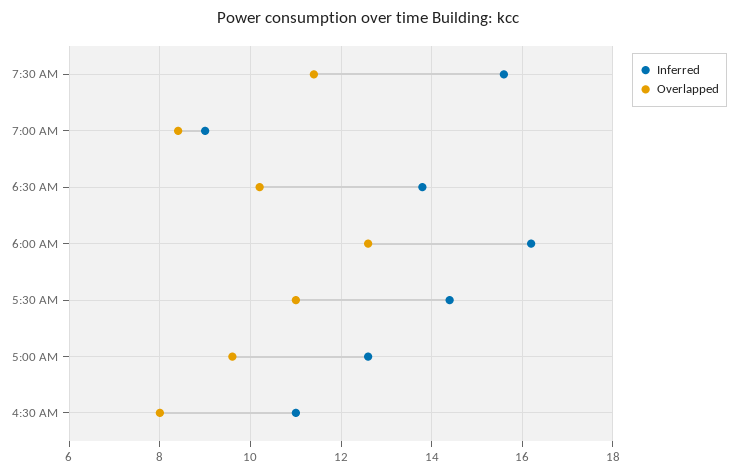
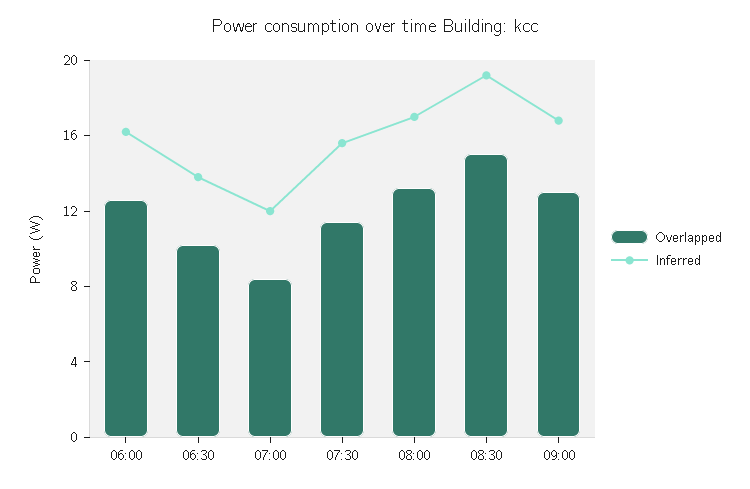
Inferred, 7:00 AM: 9 -> 12
Inferred, 5:30 AM: 14.5 -> none
Overlapped, 5:30 AM: 11 -> none
Inferred, 5:00 AM: 12.5 -> none
Overlapped, 5:00 AM: 9.5 -> none
Inferred, 4:30 AM: 11 -> none
Overlapped, 4:30 AM: 8 -> none
Overlapped, 08:00: none -> 13
Inferred, 08:00: none -> 17
Overlapped, 08:30: none -> 15
Inferred, 08:30: none -> 19
Overlapped, 09:00: none -> 13
Inferred, 09:00: none -> 17

